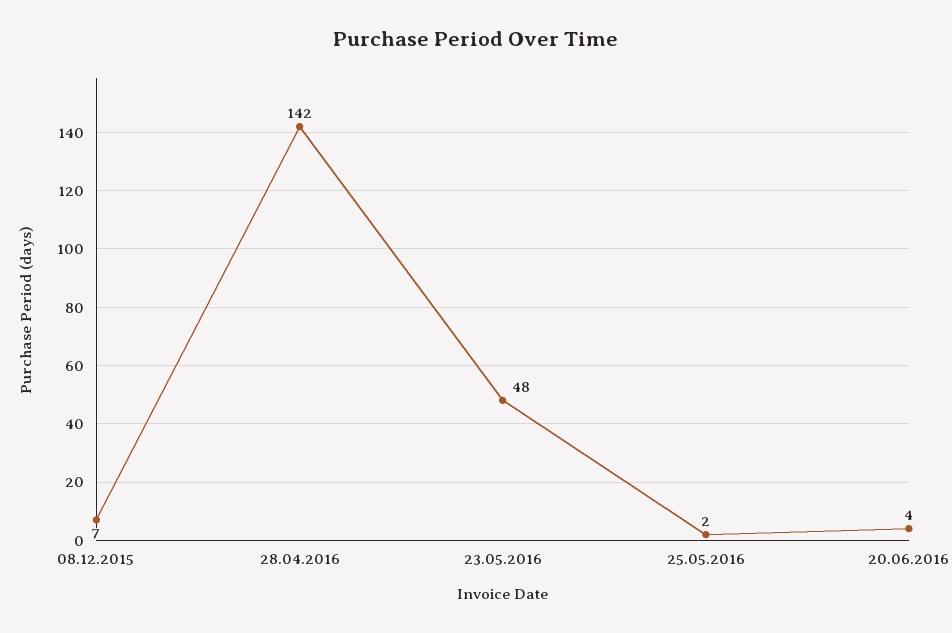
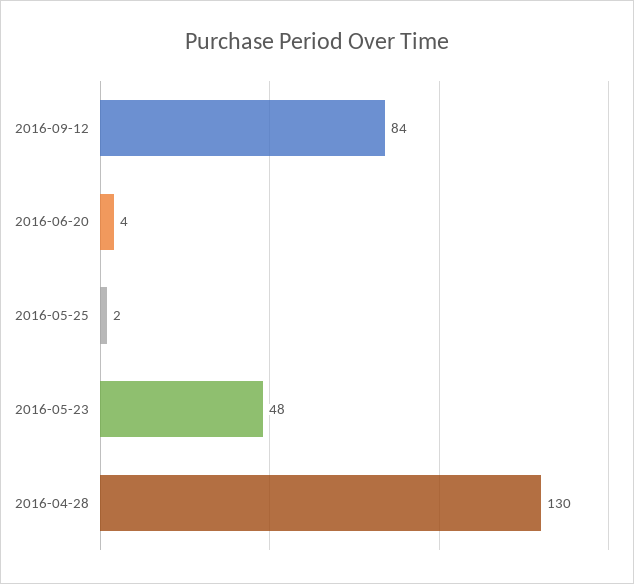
08.12.2015: 7 -> none
28.04.2016: 142 -> 130
2016-09-12: none -> 84

